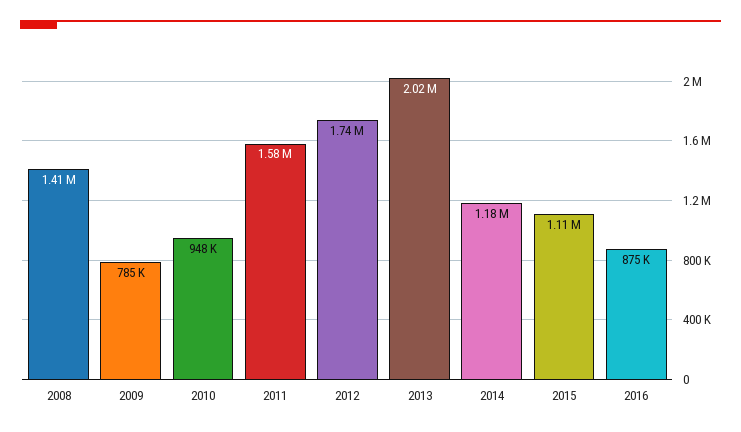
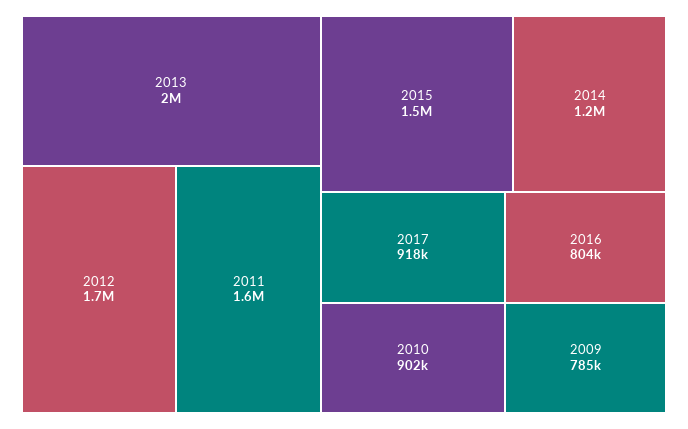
2008: 1410000 -> none
2010: 948000 -> 902000
2015: 1110000 -> 1500000
2016: 875000 -> 804000
2017: none -> 918000

